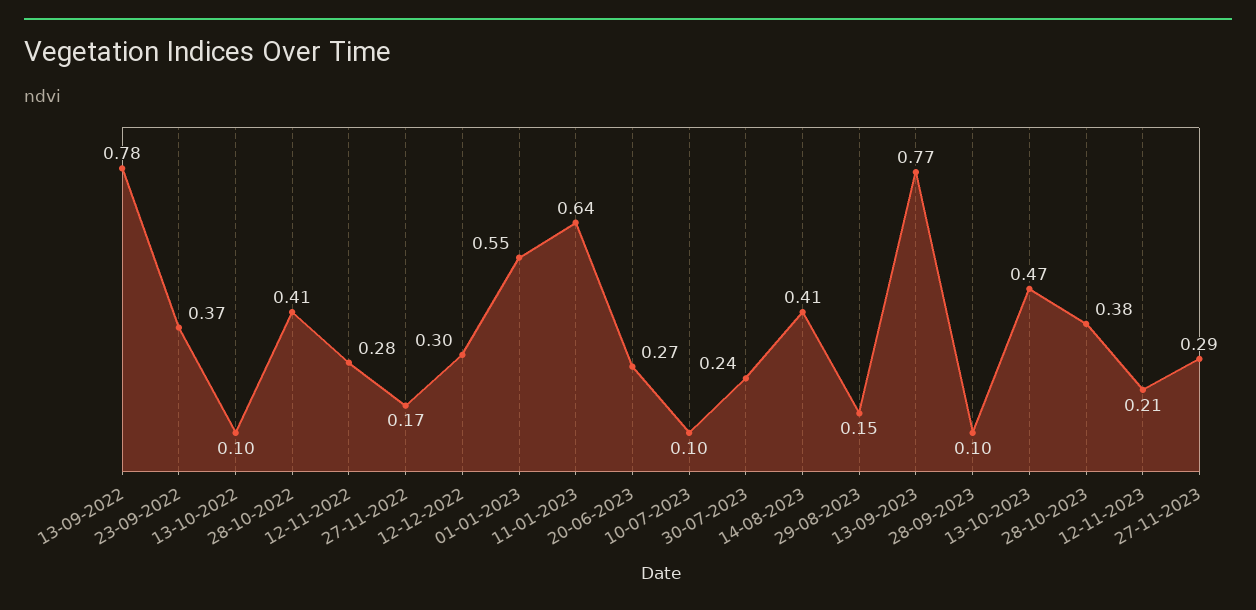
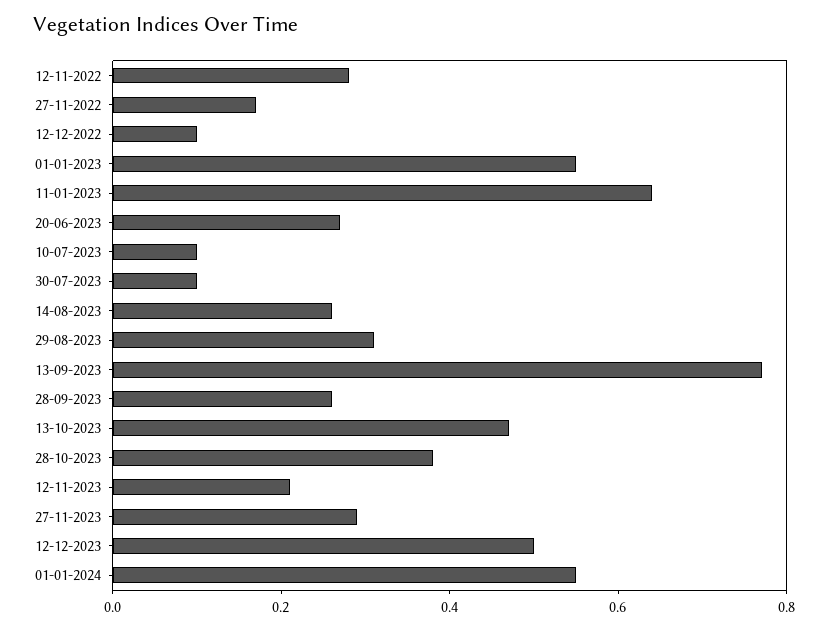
13-09-2022: 0.78 -> none
23-09-2022: 0.37 -> none
13-10-2022: 0.1 -> none
28-10-2022: 0.41 -> none
12-12-2022: 0.3 -> 0.1
30-07-2023: 0.24 -> 0.1
14-08-2023: 0.41 -> 0.25
29-08-2023: 0.15 -> 0.3
28-09-2023: 0.1 -> 0.25
12-12-2023: none -> 0.5
01-01-2024: none -> 0.55

